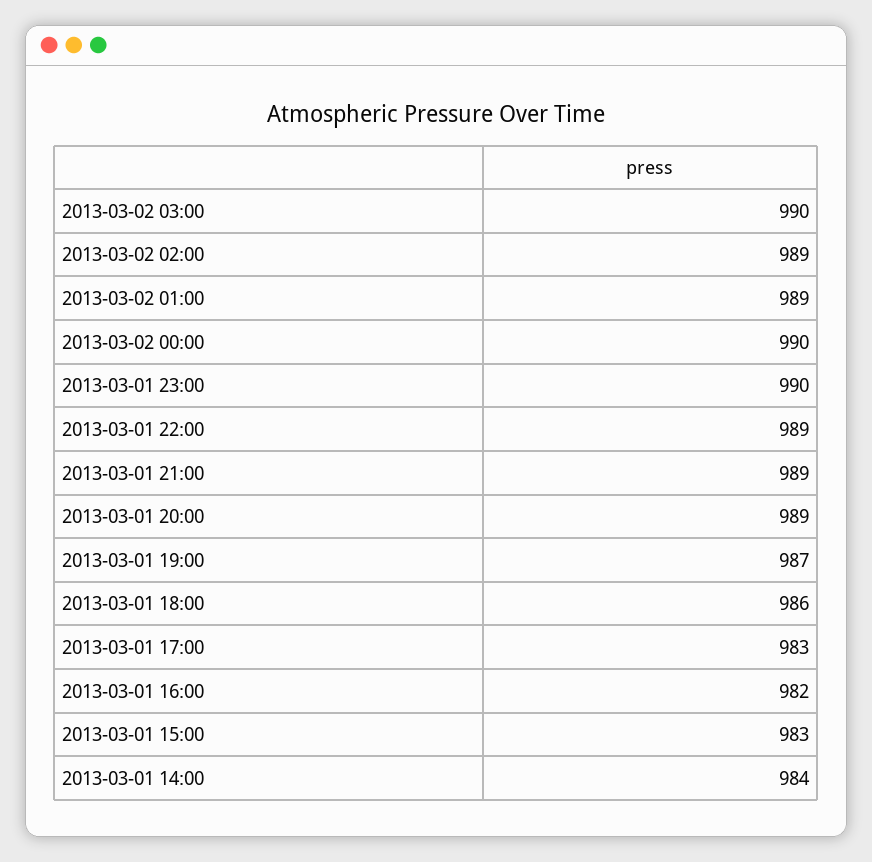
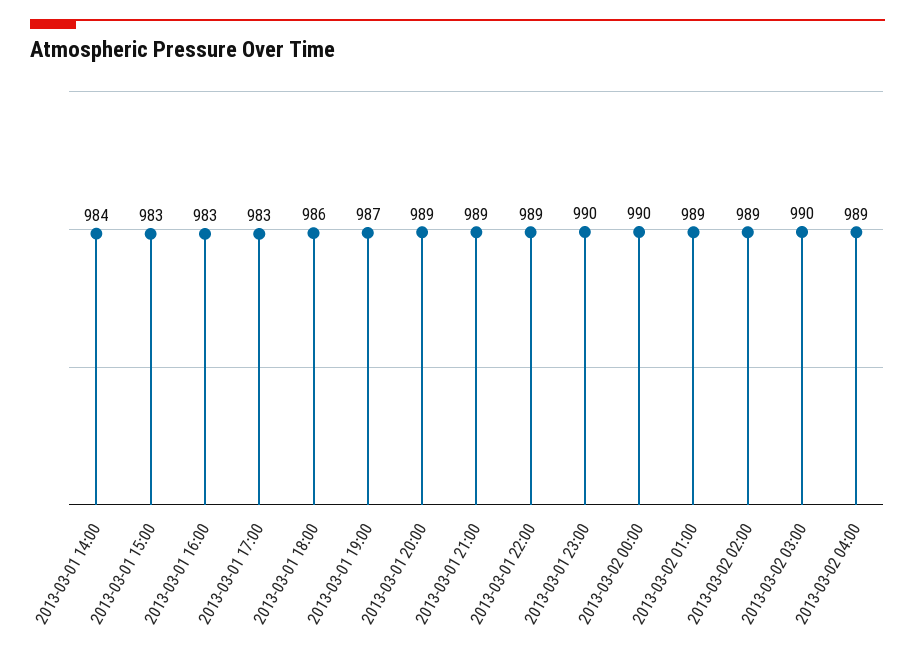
2013-03-01 16:00: 982 -> 983
2013-03-02 04:00: none -> 989

